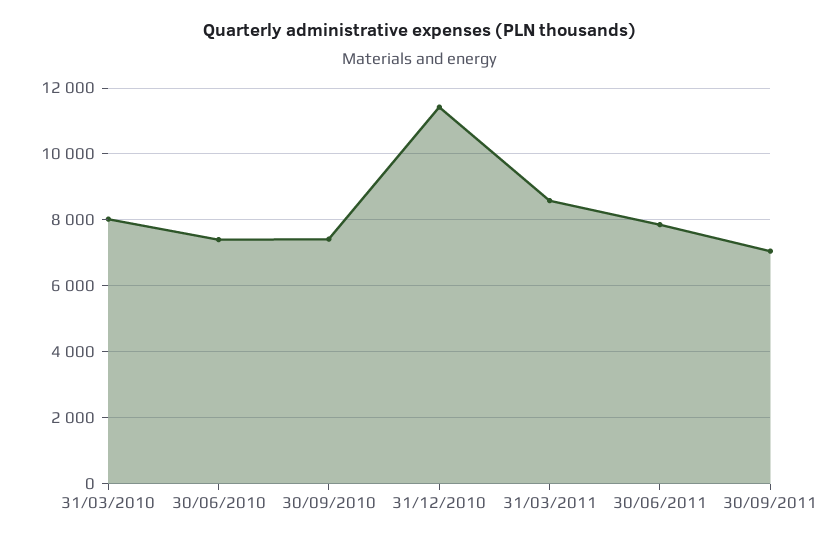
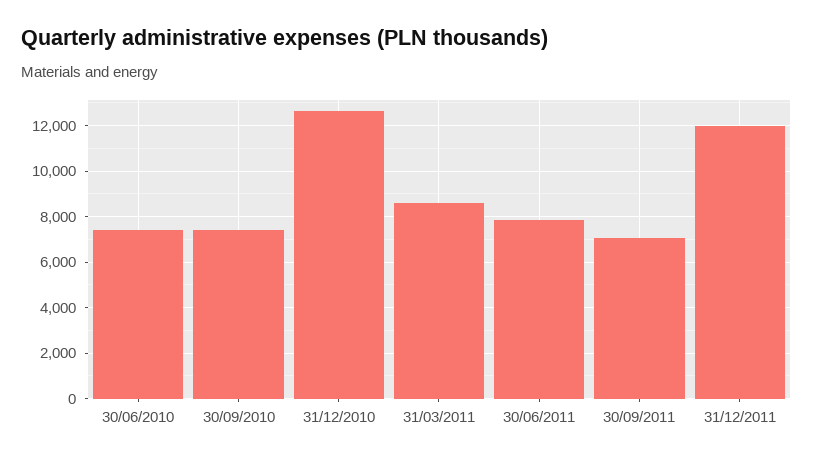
31/03/2010: 8000 -> none
31/12/2010: 11400 -> 12500
31/12/2011: none -> 12000

